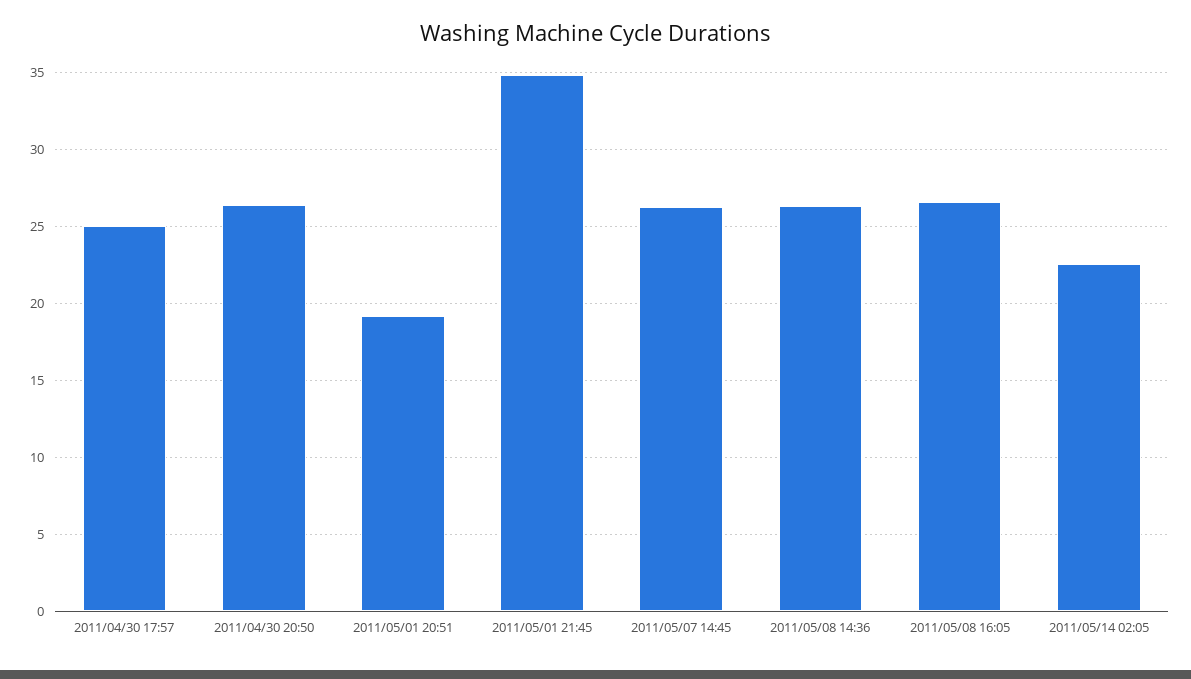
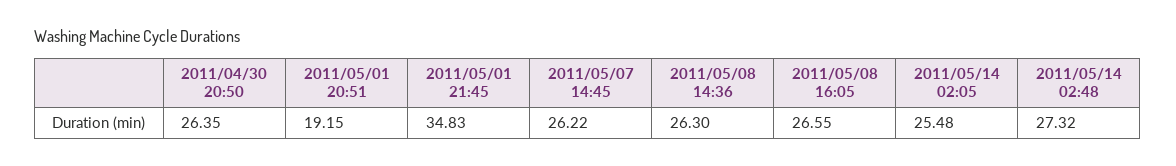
2011/04/30 17:57: 25 -> none
2011/05/14 02:05: 22.5 -> 25.48
2011/05/14 02:48: none -> 27.32

